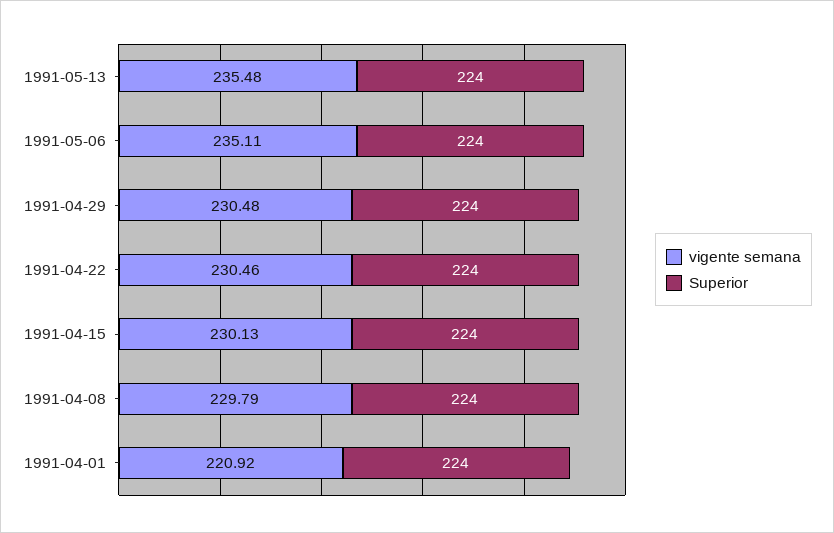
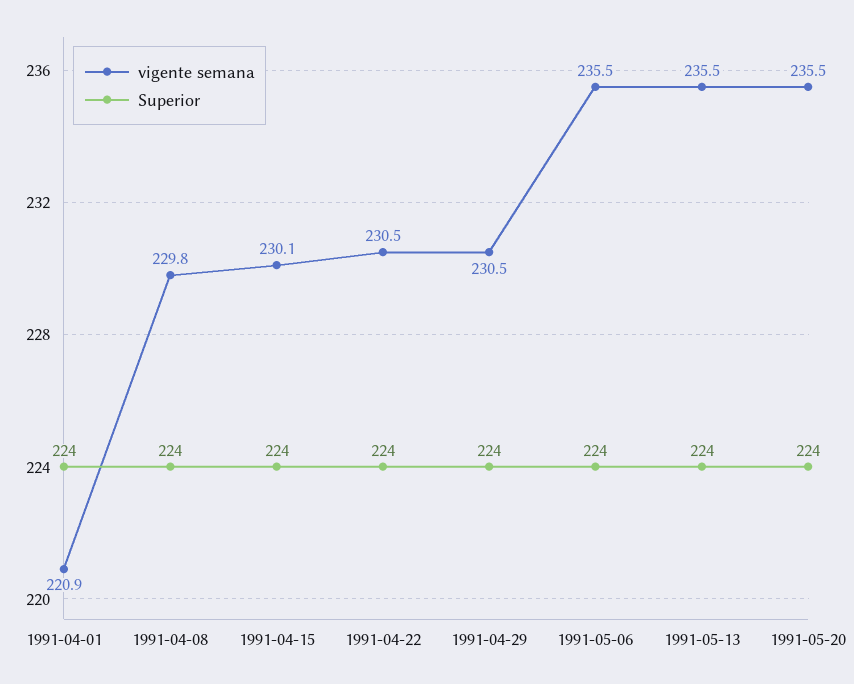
vigente semana, 1991-05-06: 235.11 -> 235.5
vigente semana, 1991-05-20: none -> 235.5
Superior, 1991-05-20: none -> 224

